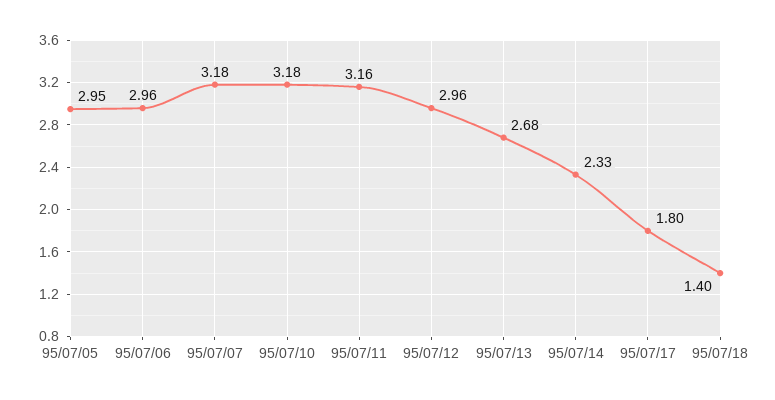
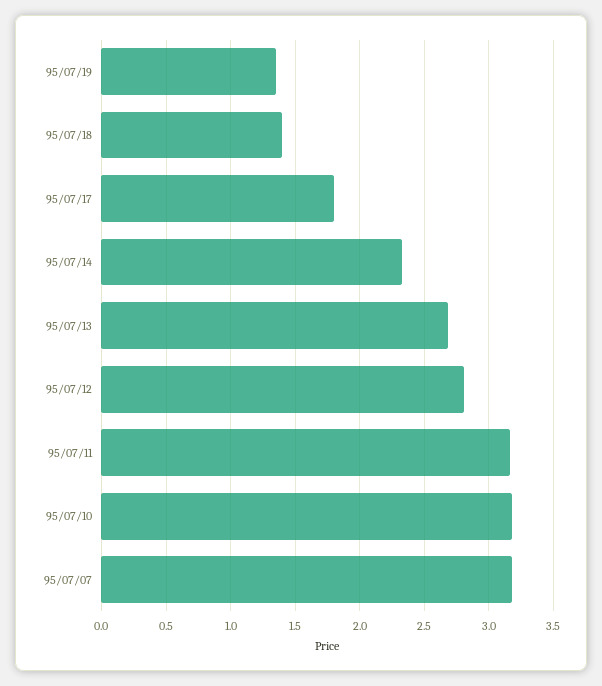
95/07/05: 2.95 -> none
95/07/06: 2.96 -> none
95/07/12: 2.96 -> 2.8
95/07/19: none -> 1.35

